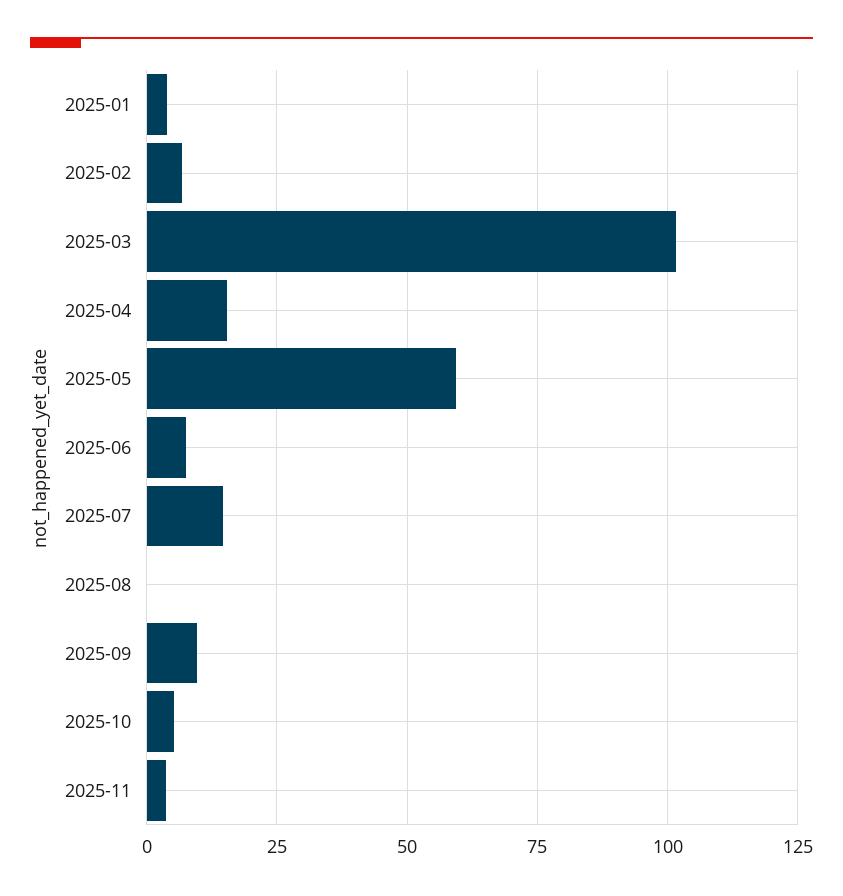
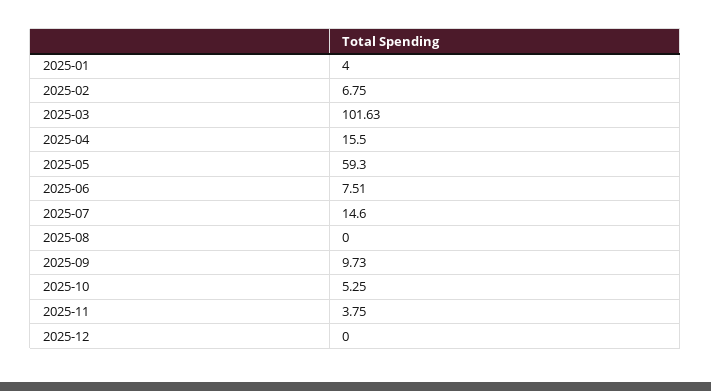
2025-12: none -> 0

